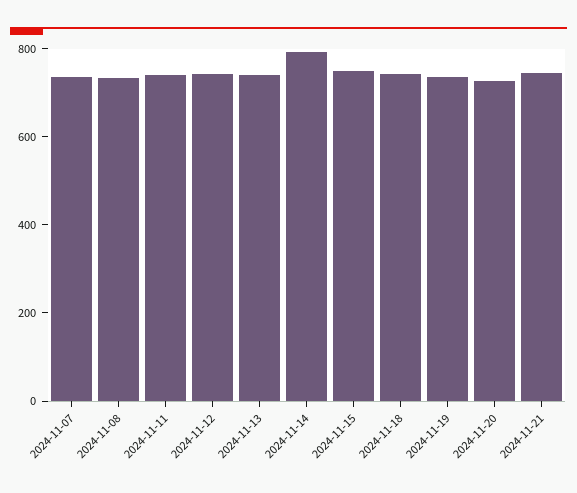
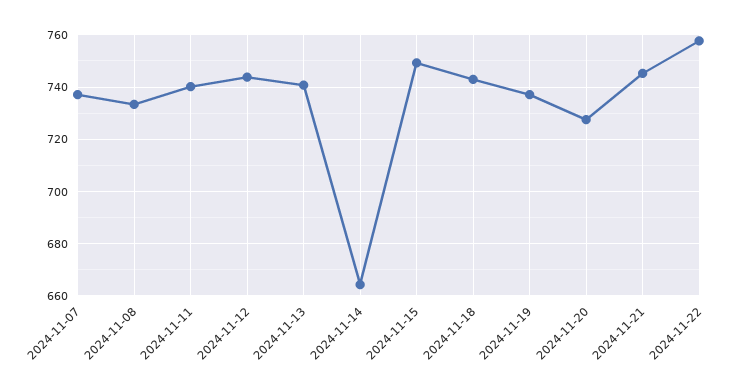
2024-11-14: 800 -> 665
2024-11-22: none -> 757.5

